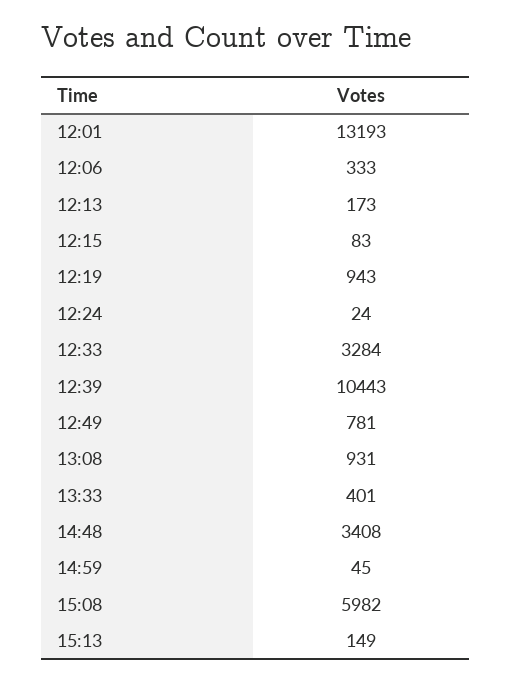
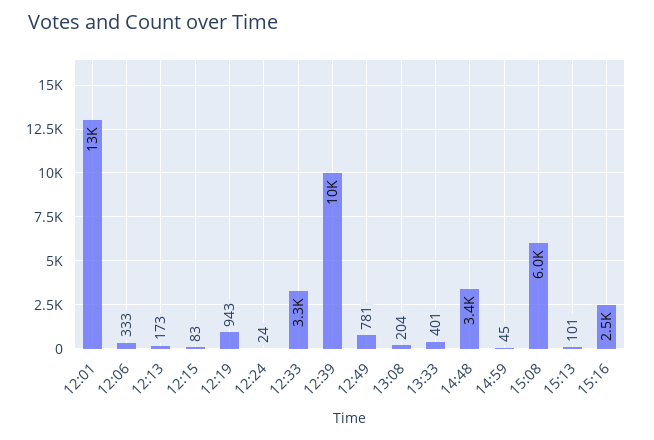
13:08: 931 -> 204
15:13: 149 -> 101
15:16: none -> 2500

